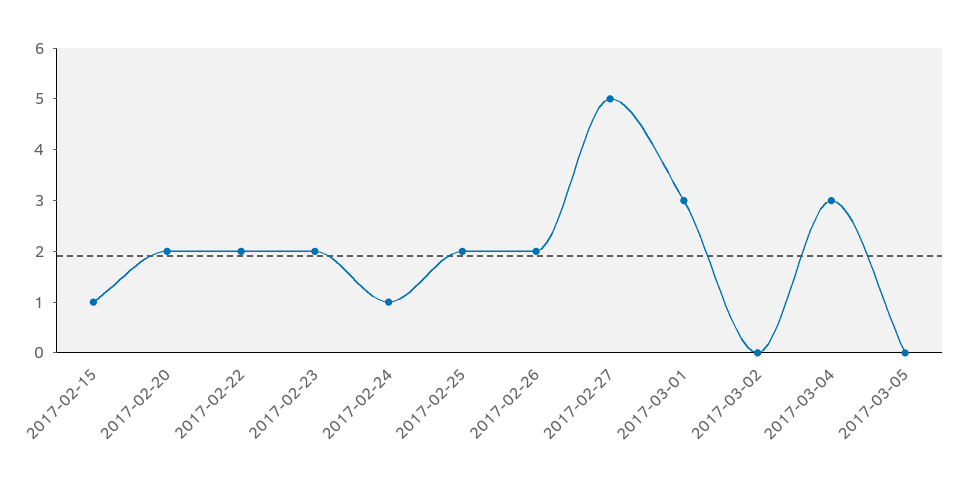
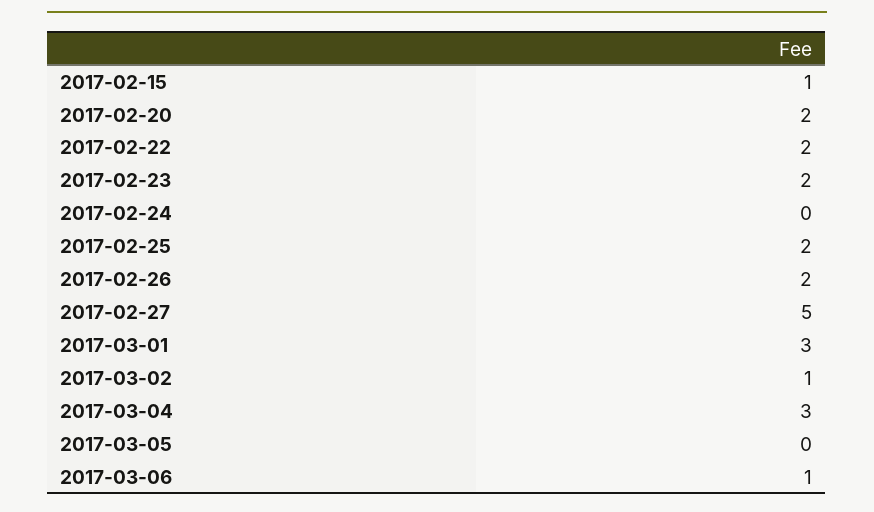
2017-02-24: 1 -> 0
2017-03-02: 0 -> 1
2017-03-06: none -> 1

